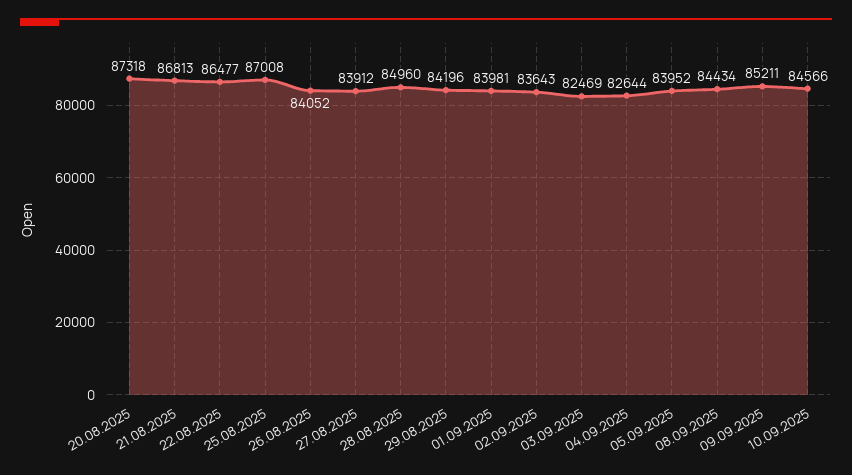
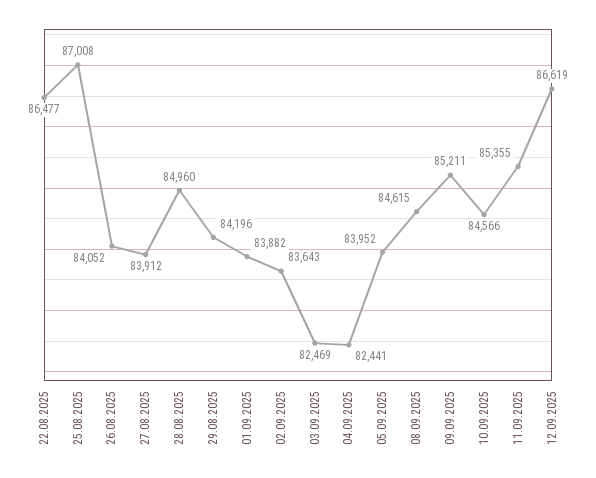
20.08.2025: 87318 -> none
21.08.2025: 86813 -> none
01.09.2025: 83981 -> 83882
04.09.2025: 82644 -> 82441
08.09.2025: 84434 -> 84615
11.09.2025: none -> 85355
12.09.2025: none -> 86619

